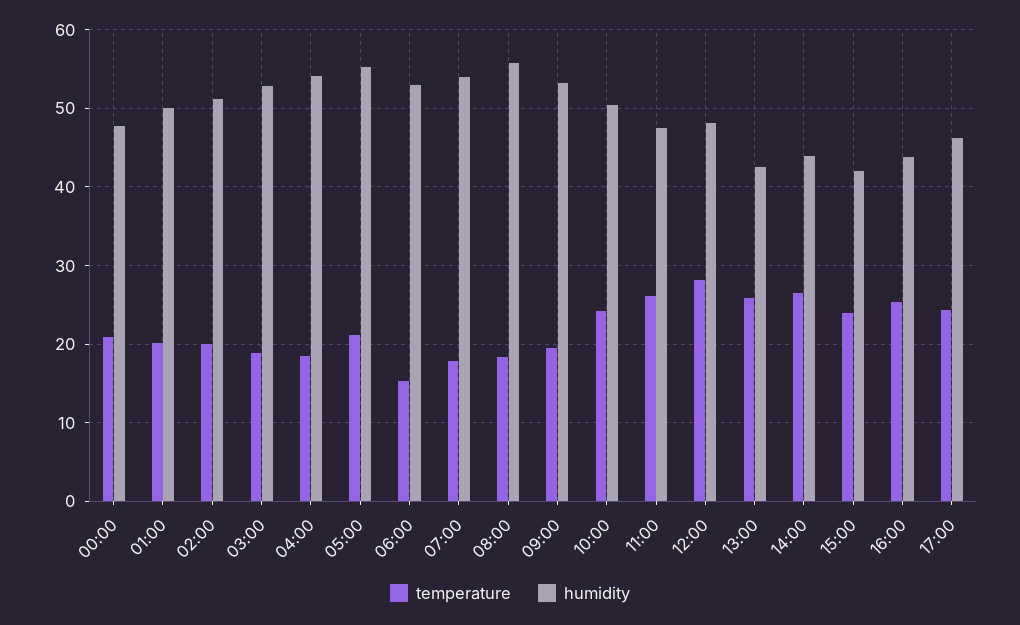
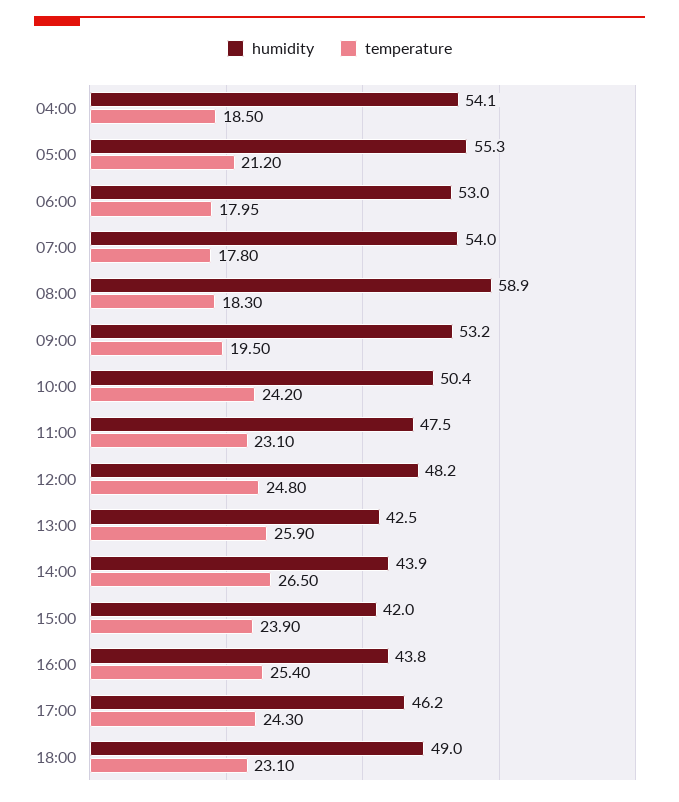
temperature, 00:00: 21 -> none
humidity, 00:00: 48 -> none
temperature, 01:00: 20 -> none
humidity, 01:00: 50 -> none
temperature, 02:00: 20 -> none
humidity, 02:00: 51 -> none
temperature, 03:00: 19 -> none
humidity, 03:00: 53 -> none
temperature, 06:00: 15 -> 17.95
humidity, 08:00: 56 -> 58.9
temperature, 11:00: 26 -> 23.1
temperature, 12:00: 28 -> 24.8
humidity, 18:00: none -> 49
temperature, 18:00: none -> 23.1

